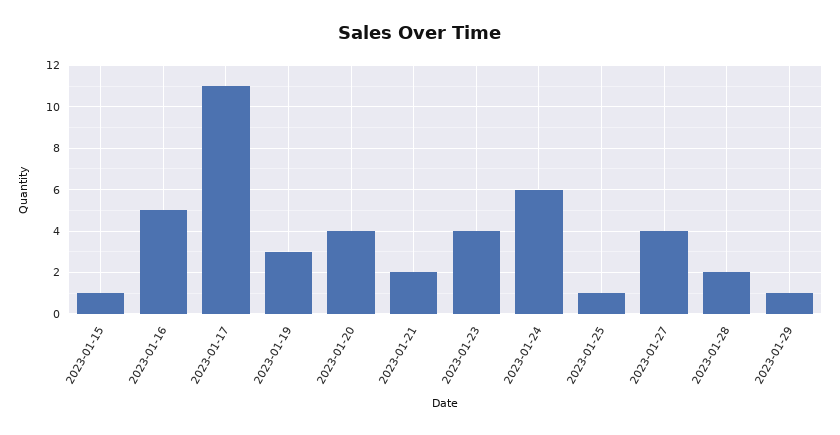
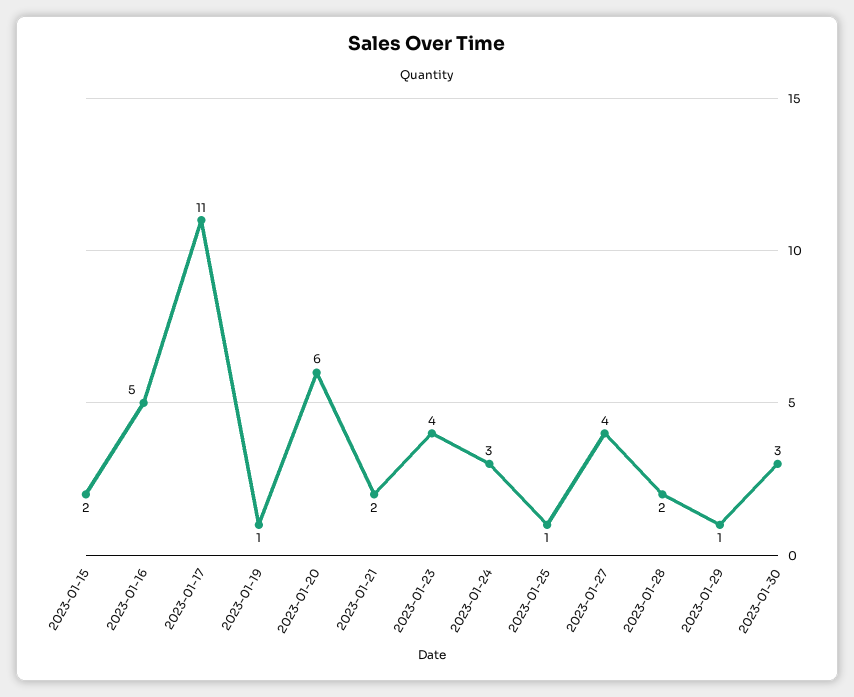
2023-01-15: 1 -> 2
2023-01-19: 3 -> 1
2023-01-20: 4 -> 6
2023-01-24: 6 -> 3
2023-01-30: none -> 3

